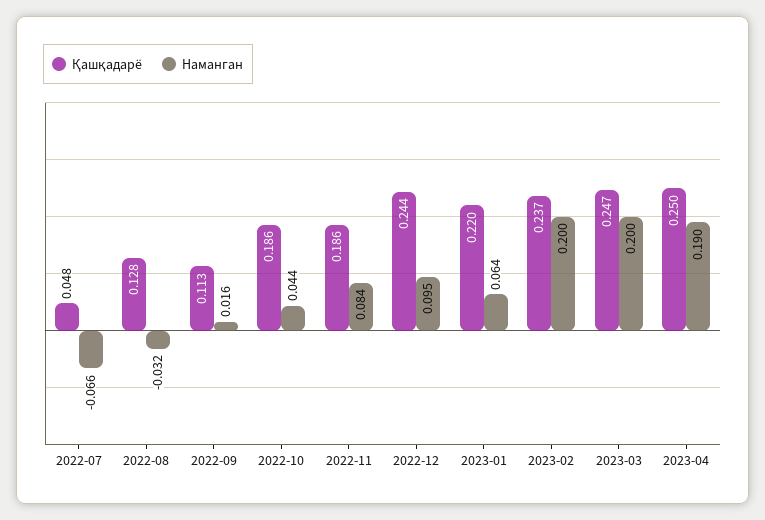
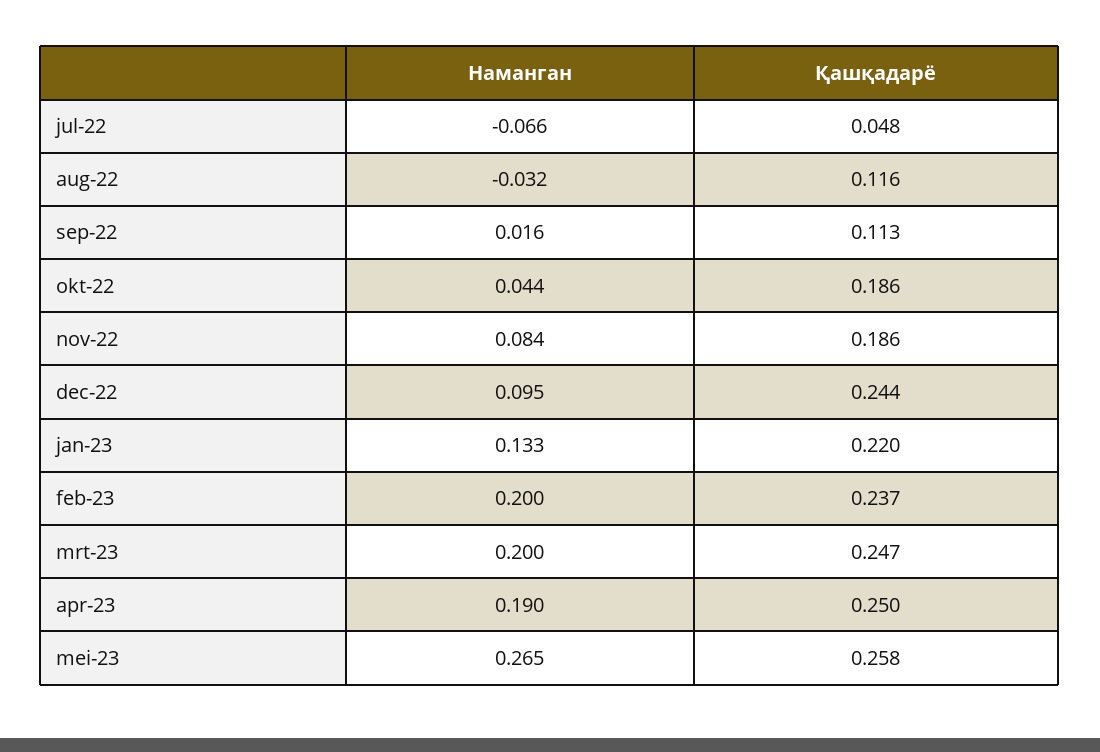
Қашқадарё, 2022-08: 0.128 -> 0.116
Наманган, 2023-01: 0.064 -> 0.133
Наманган, mei-23: none -> 0.265
Қашқадарё, mei-23: none -> 0.258

